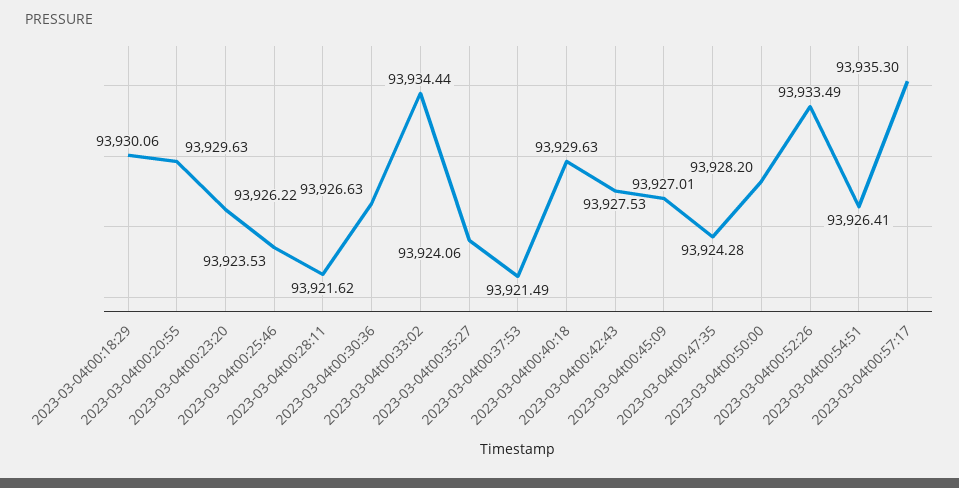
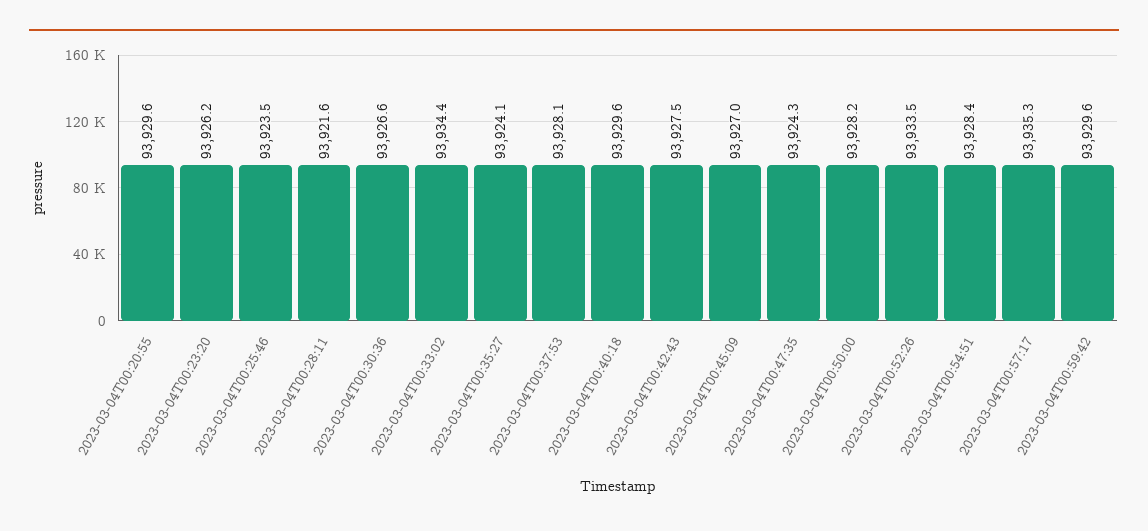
2023-03-04t00:18:29: 93930.06 -> none
2023-03-04t00:37:53: 93921.49 -> 93928.1
2023-03-04t00:54:51: 93926.41 -> 93928.4
2023-03-04T00:59:42: none -> 93929.6

